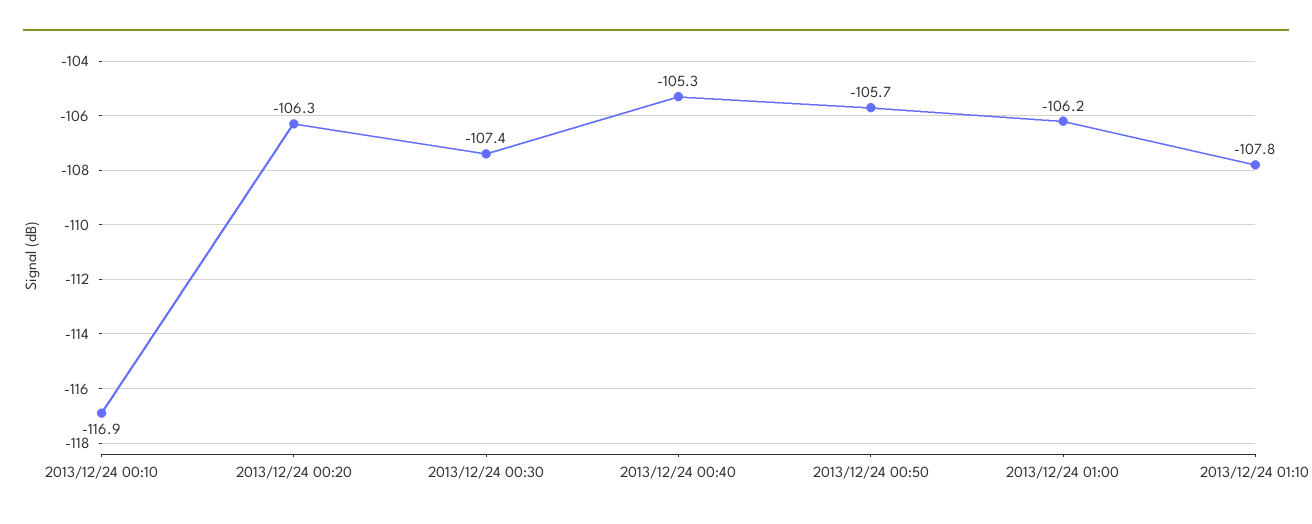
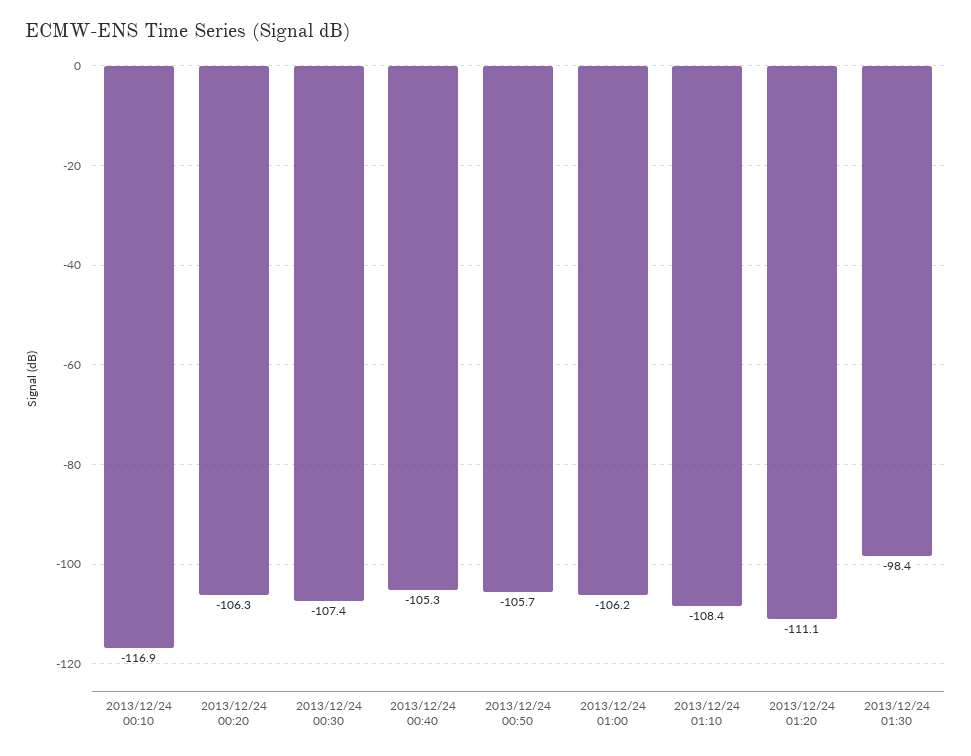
2013/12/24 01:10: -107.8 -> -108.4
2013/12/24 01:20: none -> -111.1
2013/12/24 01:30: none -> -98.4

